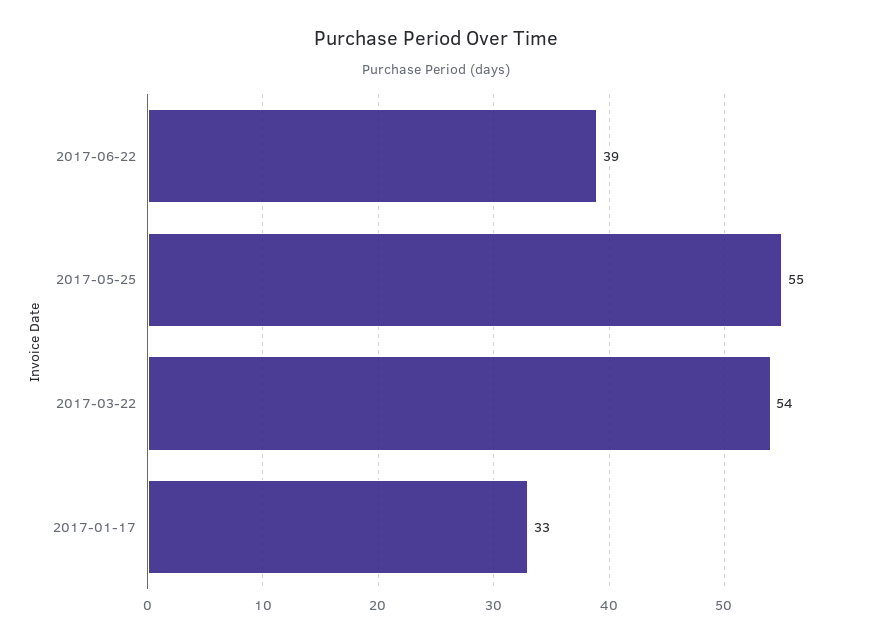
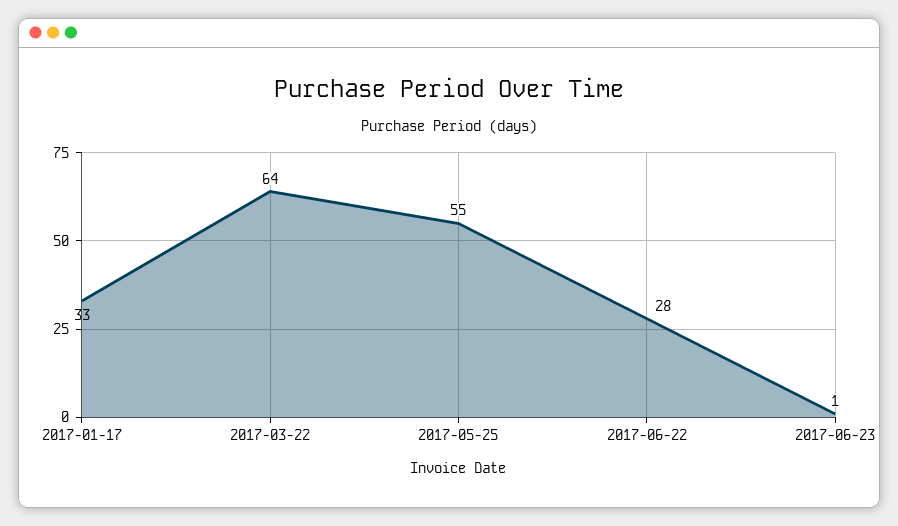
2017-06-22: 39 -> 28
2017-03-22: 54 -> 64
2017-06-23: none -> 1

